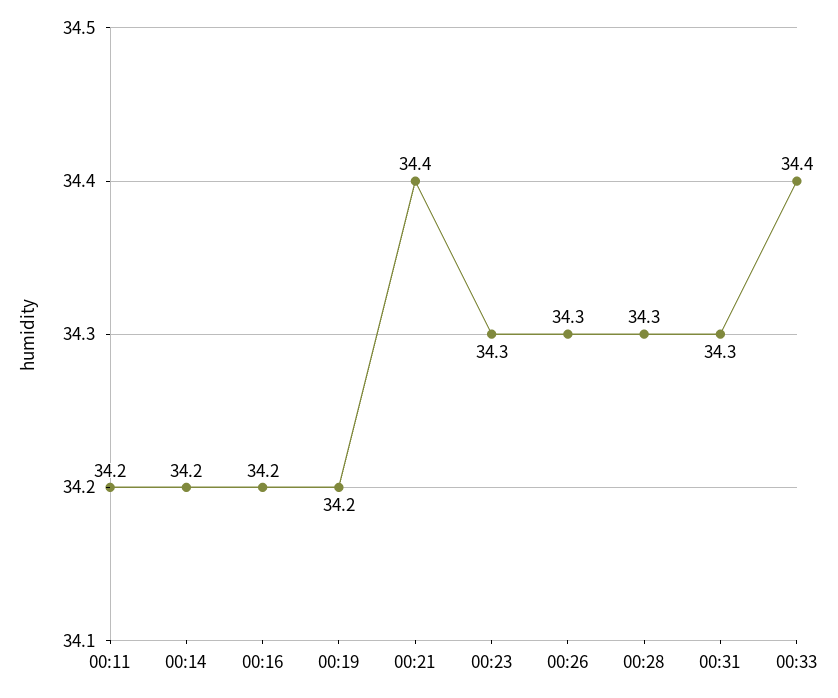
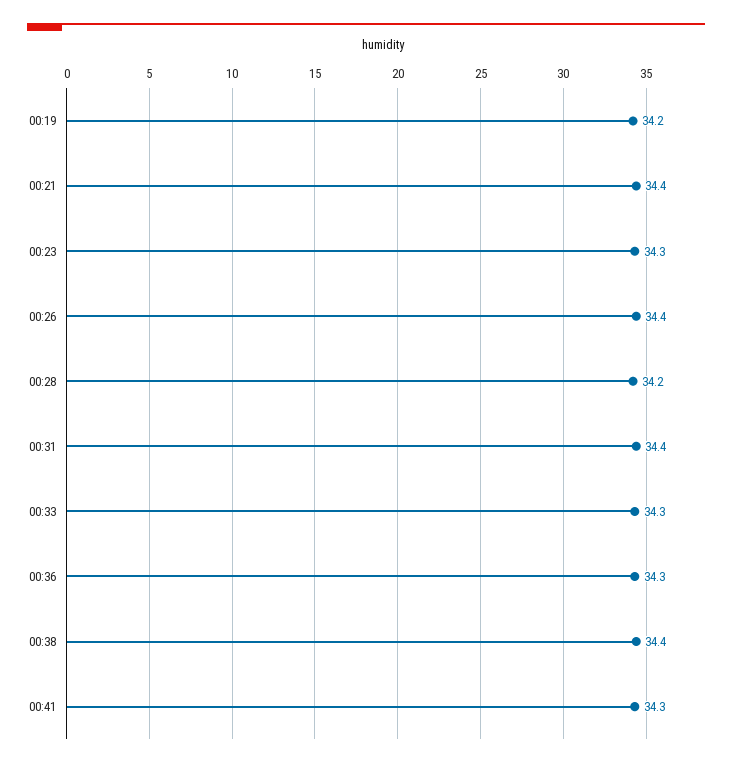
00:11: 34.2 -> none
00:14: 34.2 -> none
00:16: 34.2 -> none
00:26: 34.3 -> 34.4
00:28: 34.3 -> 34.2
00:31: 34.3 -> 34.4
00:33: 34.4 -> 34.3
00:36: none -> 34.3
00:38: none -> 34.4
00:41: none -> 34.3

